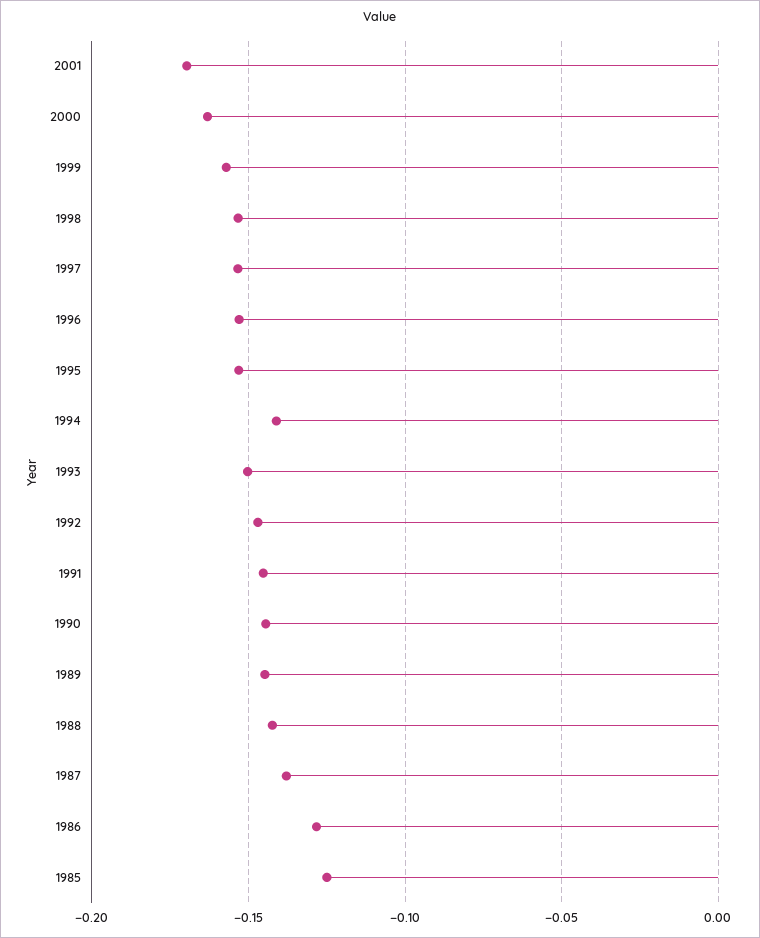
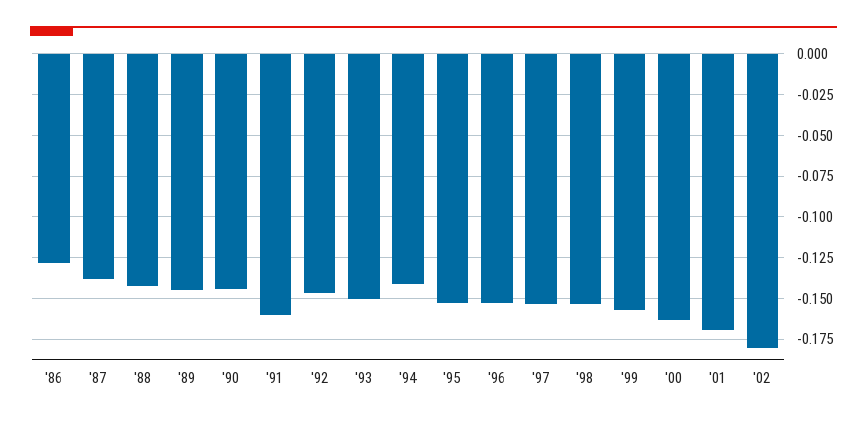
1991: -0.145 -> -0.16
1985: -0.125 -> none
'02: none -> -0.18

